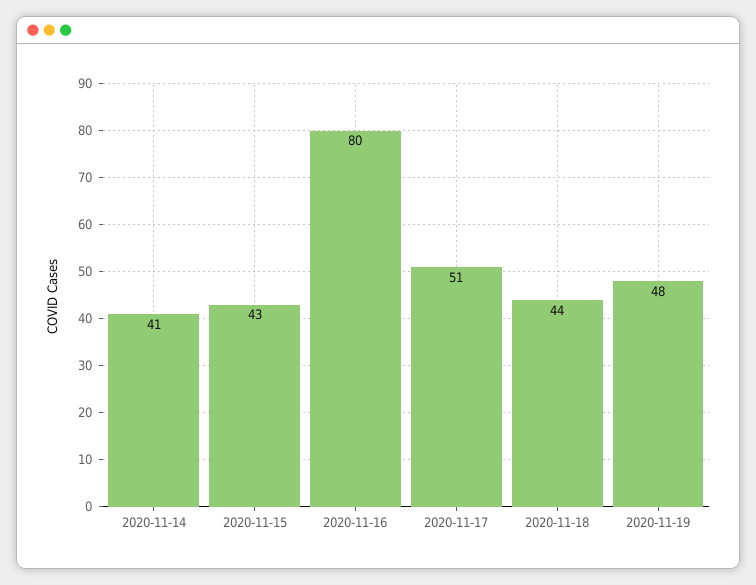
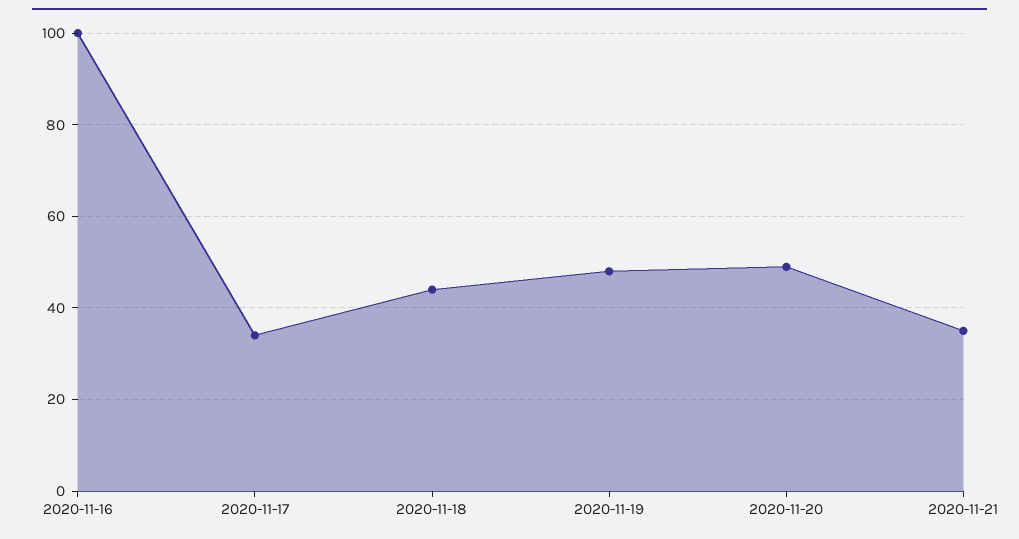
2020-11-14: 41 -> none
2020-11-15: 43 -> none
2020-11-16: 80 -> 100
2020-11-17: 51 -> 35
2020-11-20: none -> 50
2020-11-21: none -> 35

